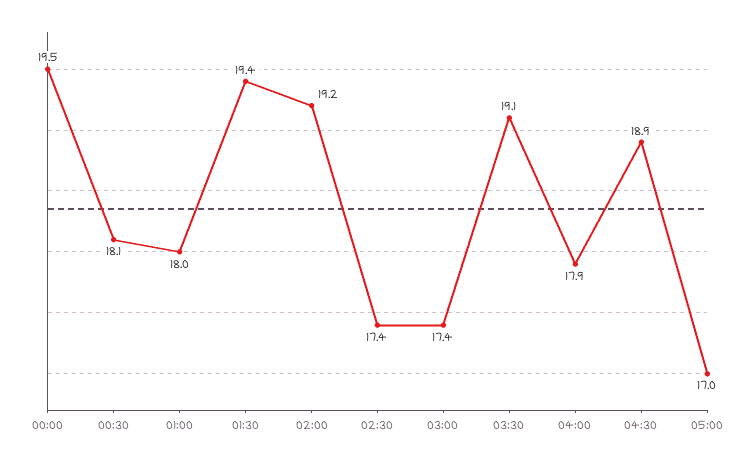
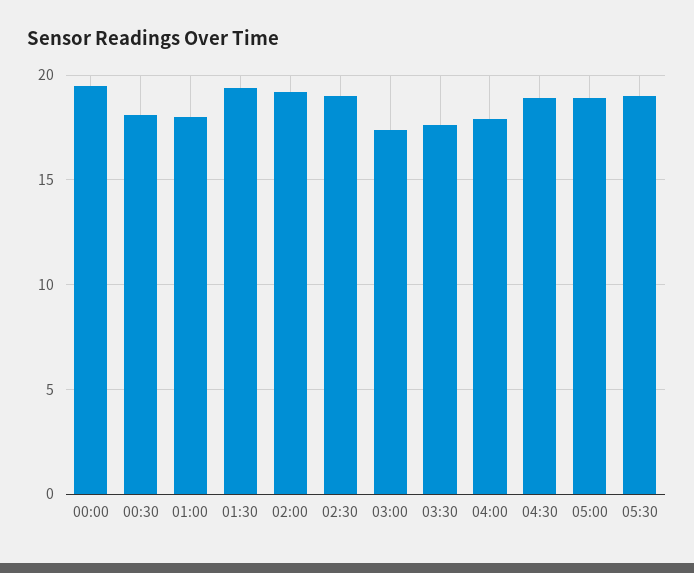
02:30: 17.4 -> 19
03:30: 19.1 -> 17.5
05:00: 17 -> 19
05:30: none -> 19

